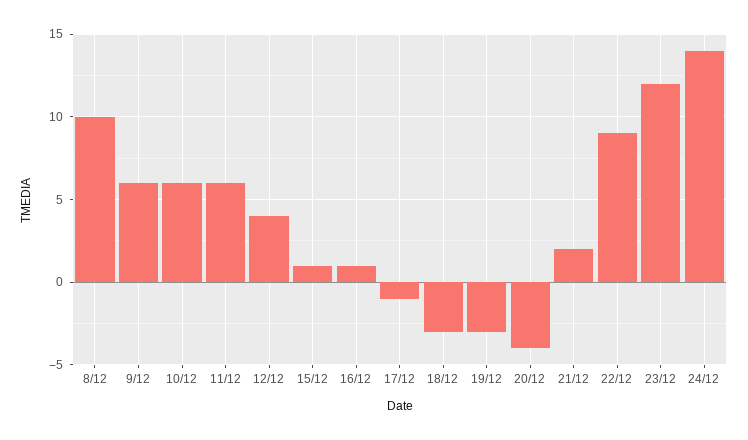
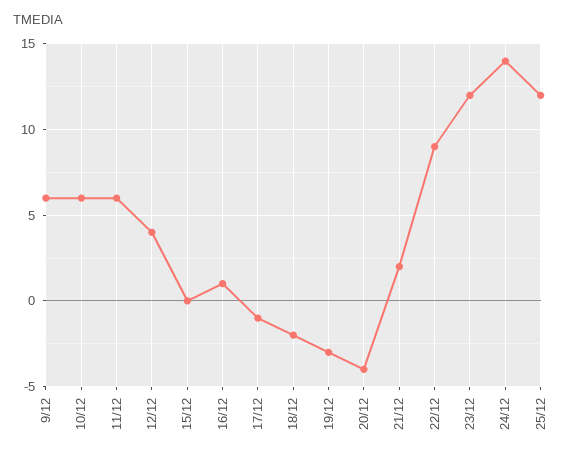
8/12: 10 -> none
15/12: 1 -> 0
18/12: -3 -> -2
25/12: none -> 12

